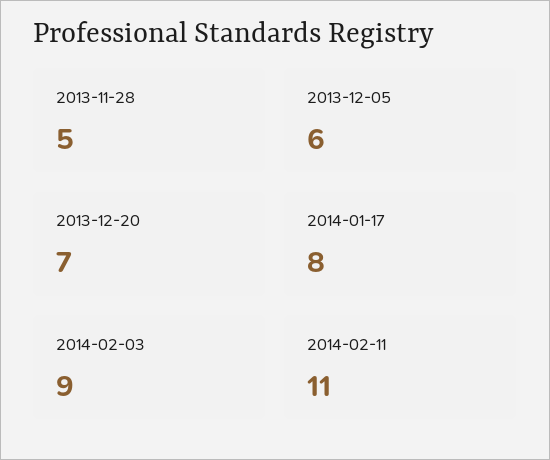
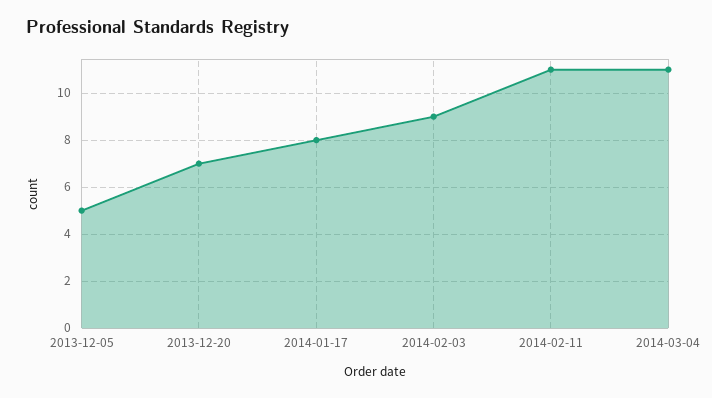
2013-11-28: 5 -> none
2013-12-05: 6 -> 5
2014-03-04: none -> 11

